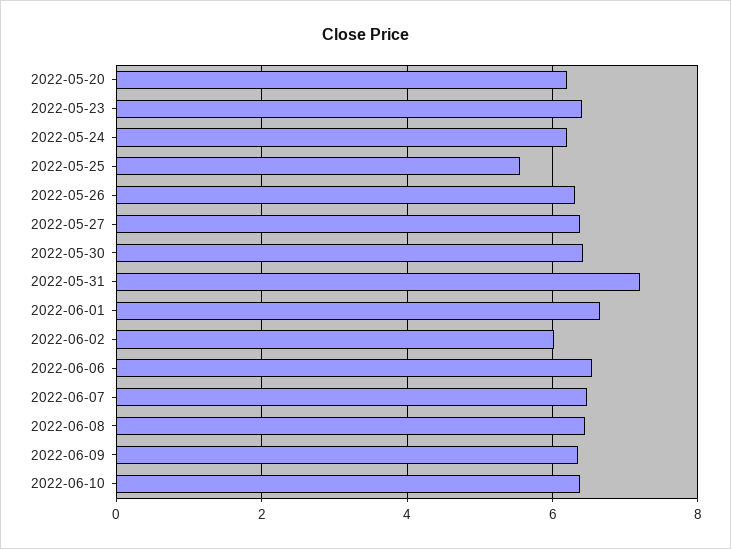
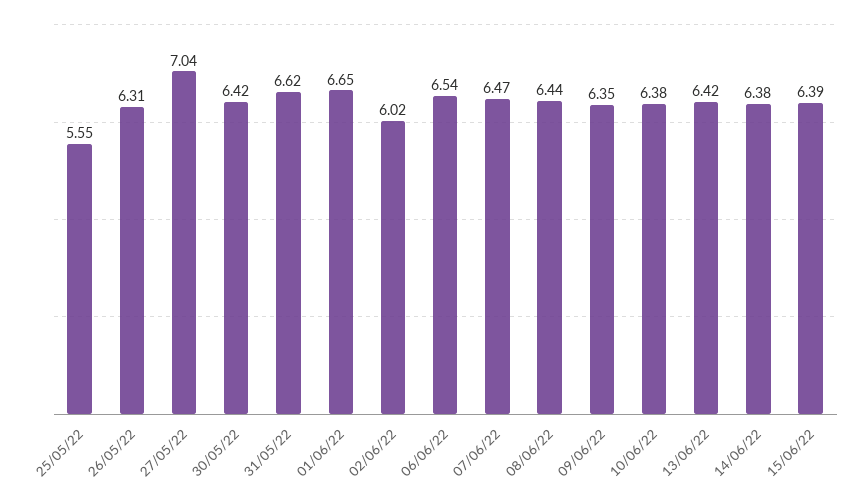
2022-05-20: 6.2 -> none
2022-05-23: 6.4 -> none
2022-05-24: 6.2 -> none
2022-05-27: 6.4 -> 7.04
2022-05-31: 7.2 -> 6.62
13/06/22: none -> 6.42
14/06/22: none -> 6.38
15/06/22: none -> 6.39

